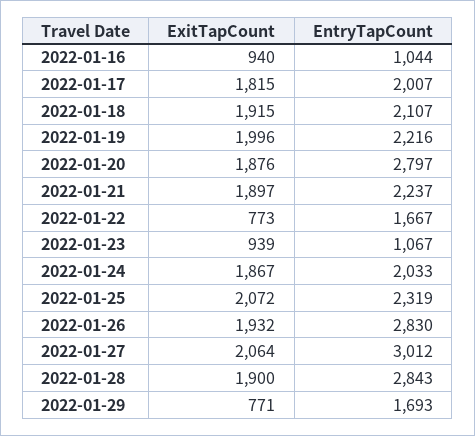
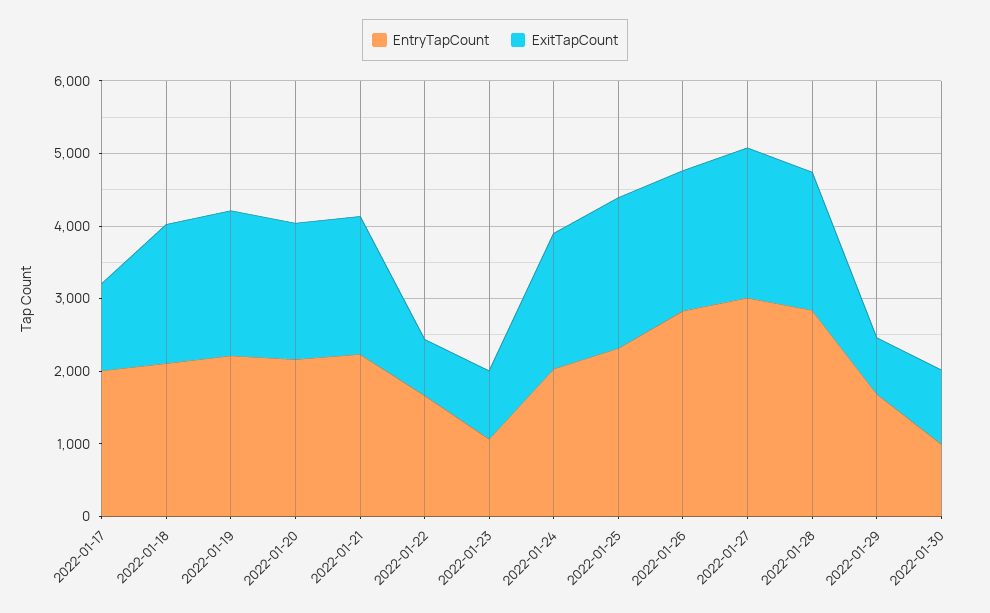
ExitTapCount, 2022-01-16: 940 -> none
EntryTapCount, 2022-01-16: 1044 -> none
ExitTapCount, 2022-01-17: 1815 -> 1200
EntryTapCount, 2022-01-20: 2797 -> 2200
EntryTapCount, 2022-01-30: none -> 1000
ExitTapCount, 2022-01-30: none -> 1000

